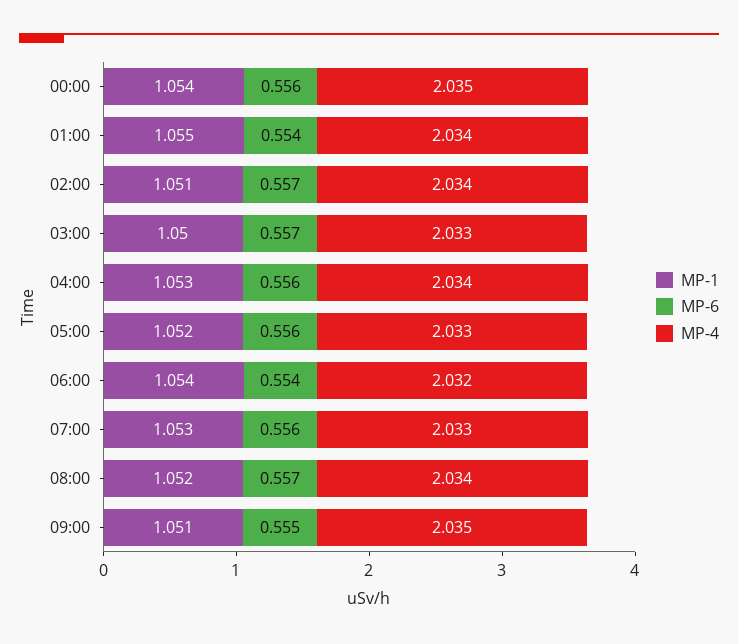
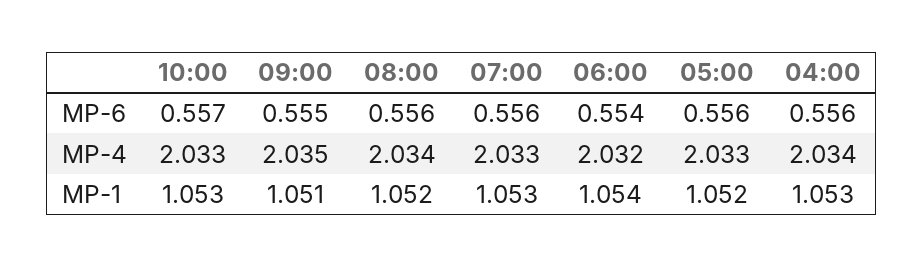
MP-1, 00:00: 1.054 -> none
MP-6, 00:00: 0.556 -> none
MP-4, 00:00: 2.035 -> none
MP-1, 01:00: 1.055 -> none
MP-6, 01:00: 0.554 -> none
MP-4, 01:00: 2.034 -> none
MP-1, 02:00: 1.051 -> none
MP-6, 02:00: 0.557 -> none
MP-4, 02:00: 2.034 -> none
MP-1, 03:00: 1.05 -> none
MP-6, 03:00: 0.557 -> none
MP-4, 03:00: 2.033 -> none
MP-6, 08:00: 0.557 -> 0.556
MP-6, 10:00: none -> 0.557
MP-4, 10:00: none -> 2.033
MP-1, 10:00: none -> 1.053

